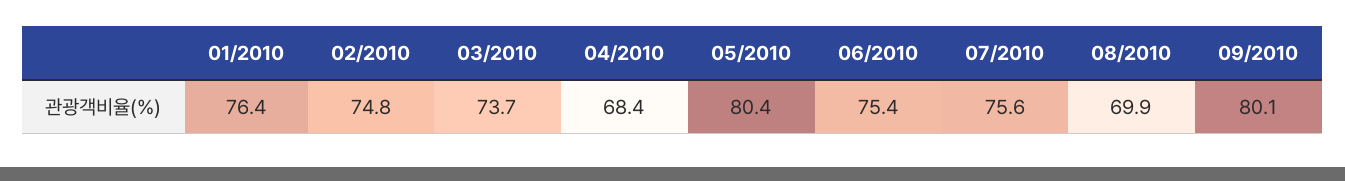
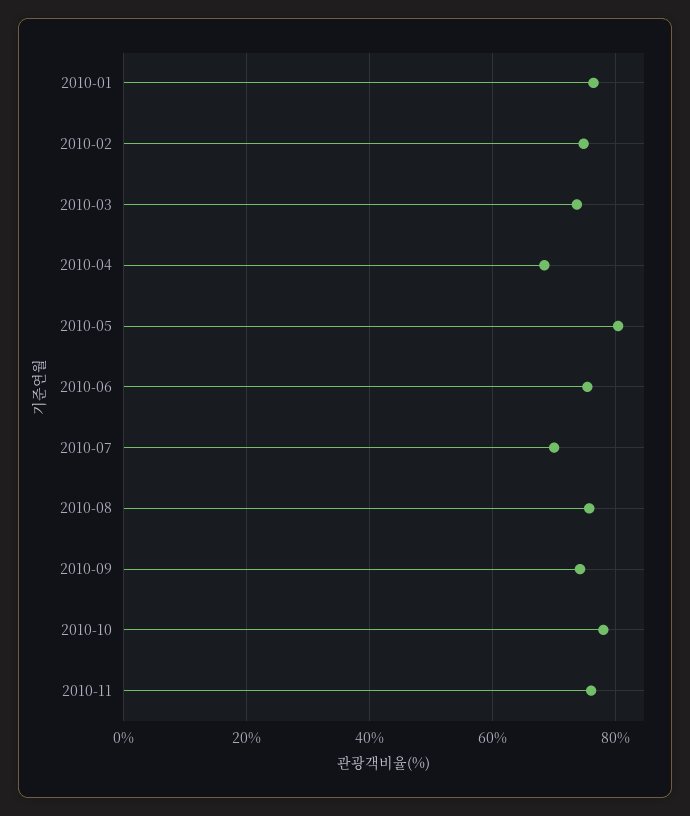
07/2010: 75.6 -> 70
08/2010: 69.9 -> 76
09/2010: 80.1 -> 74
2010-10: none -> 78
2010-11: none -> 76

